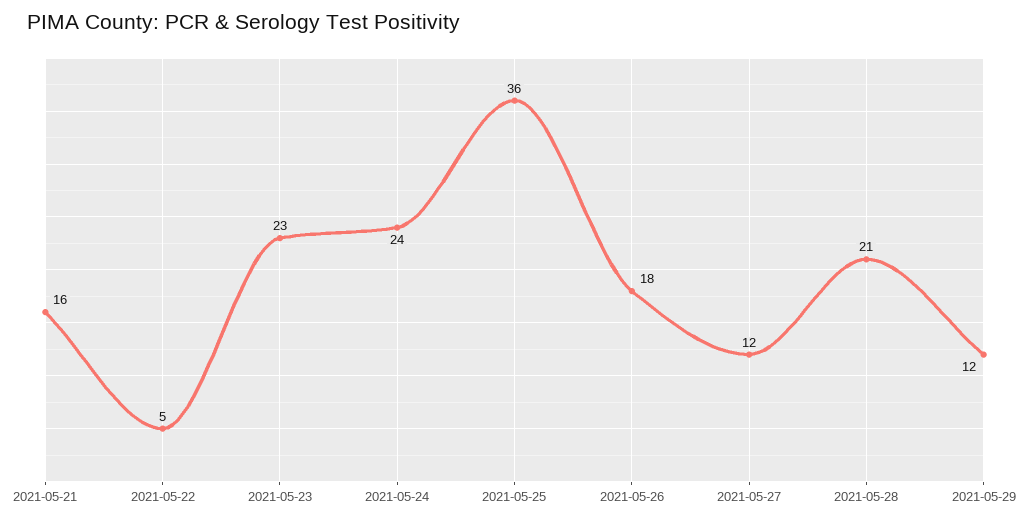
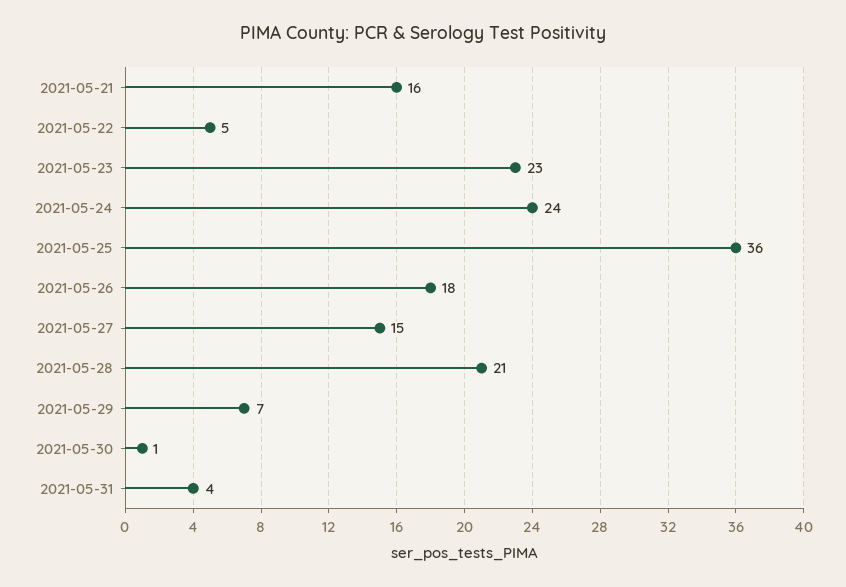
2021-05-27: 12 -> 15
2021-05-29: 12 -> 7
2021-05-30: none -> 1
2021-05-31: none -> 4

